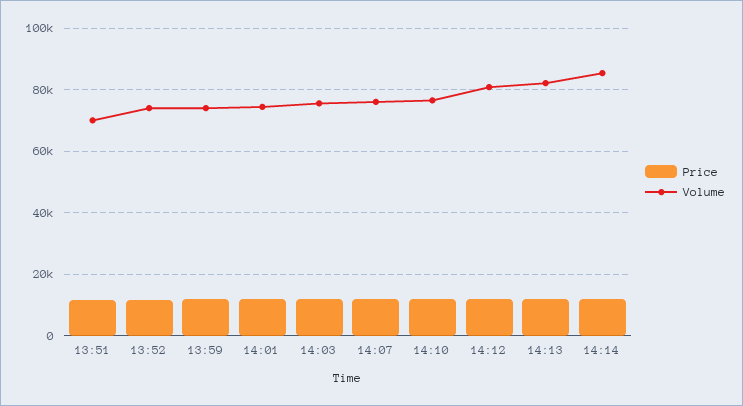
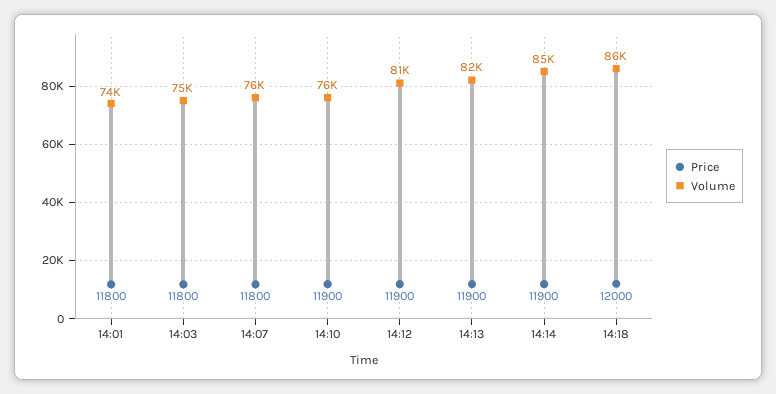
Price, 13:51: 12000 -> none
Volume, 13:51: 70000 -> none
Price, 13:52: 12000 -> none
Volume, 13:52: 74000 -> none
Price, 13:59: 12000 -> none
Volume, 13:59: 74000 -> none
Price, 14:18: none -> 12000
Volume, 14:18: none -> 86000

